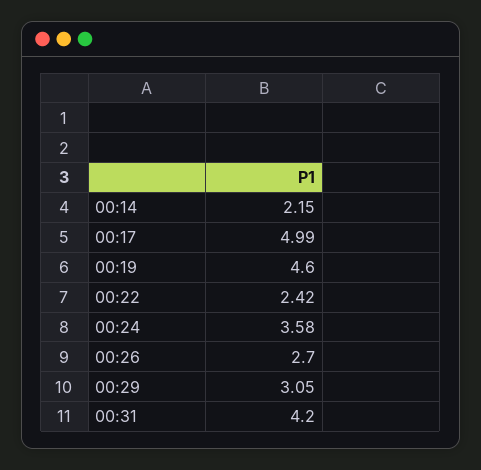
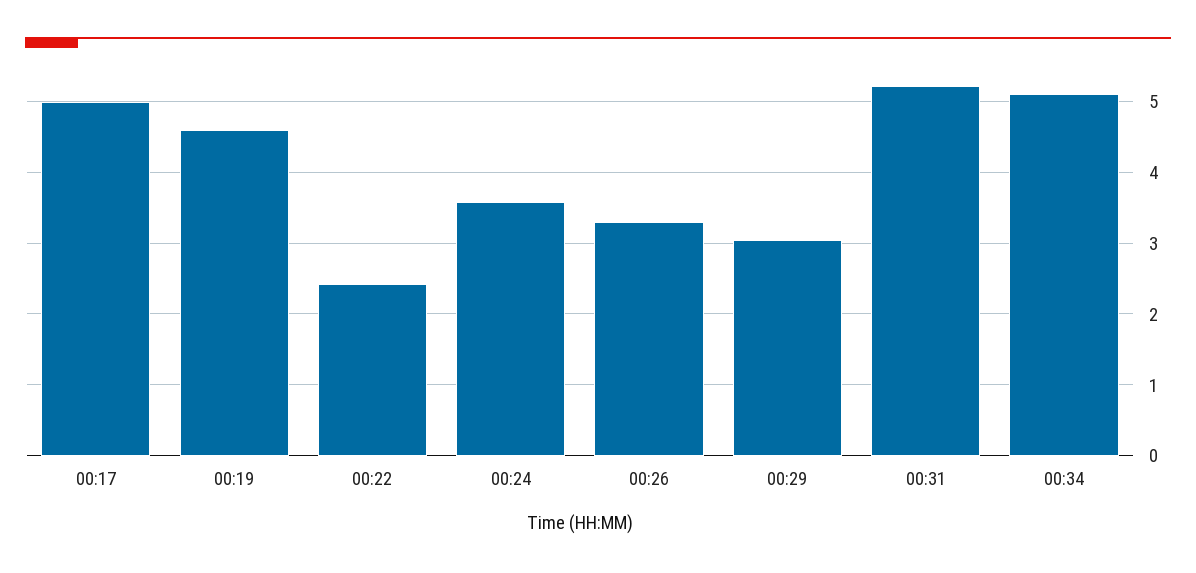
00:14: 2.15 -> none
00:26: 2.7 -> 3.3
00:31: 4.2 -> 5.2
00:34: none -> 5.1

